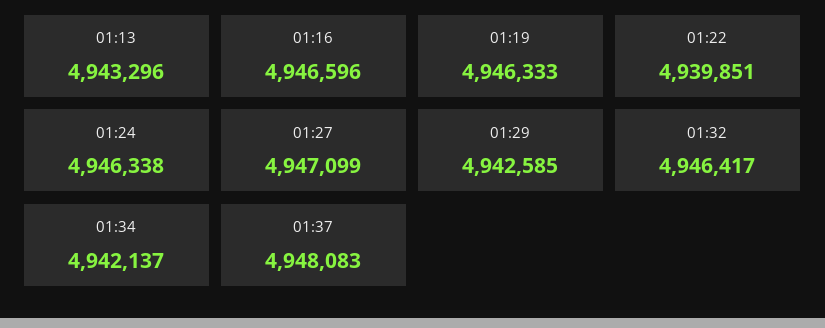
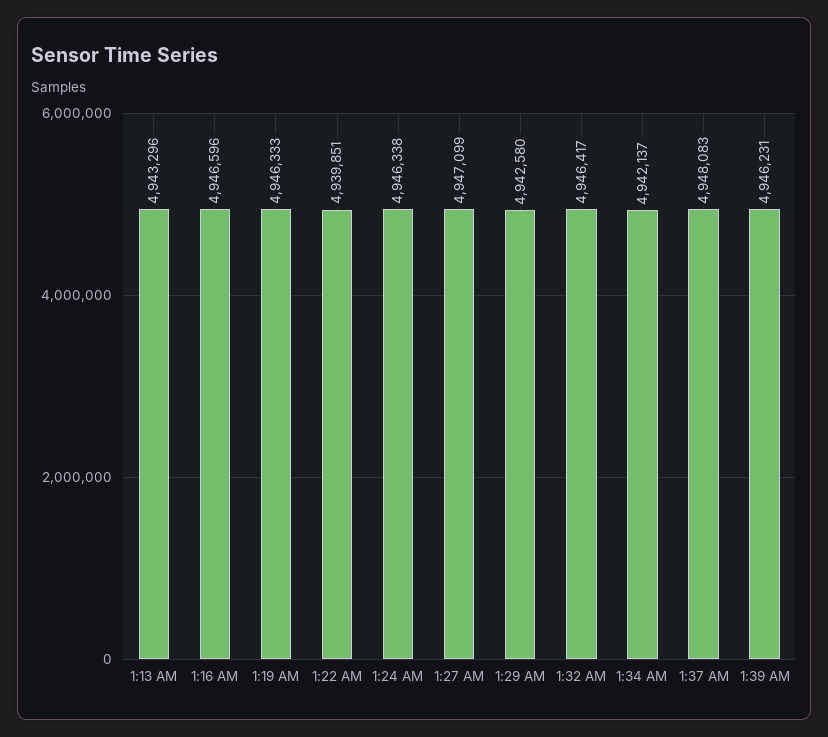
01:29: 4942585 -> 4942580
1:39 AM: none -> 4946231

